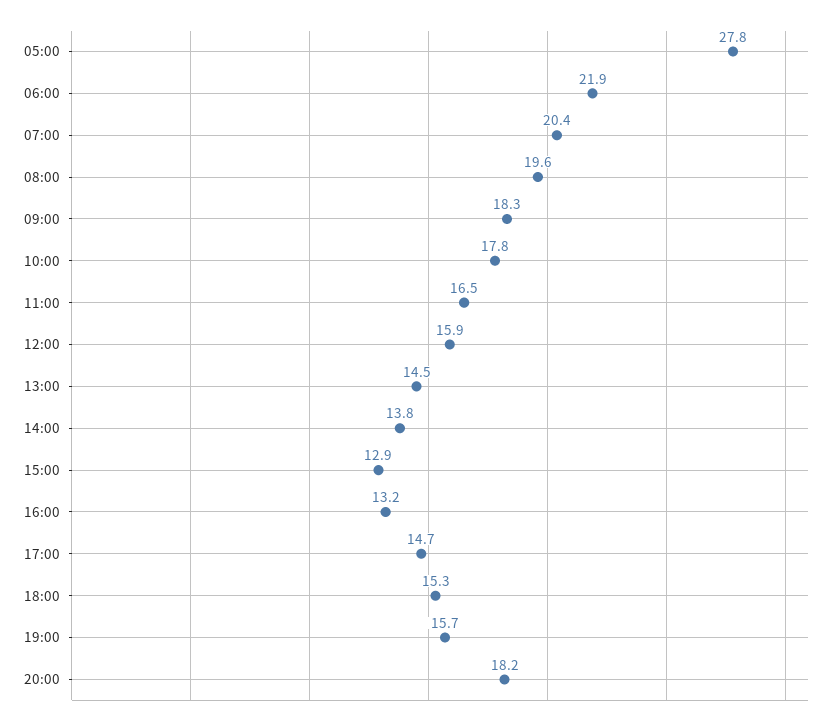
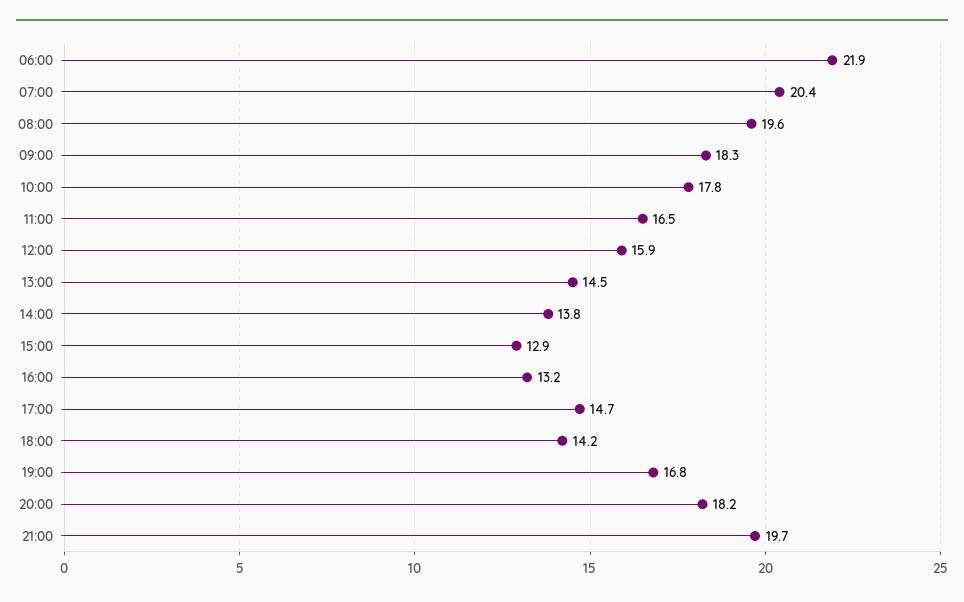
05:00: 27.8 -> none
18:00: 15.3 -> 14.2
19:00: 15.7 -> 16.8
21:00: none -> 19.7

